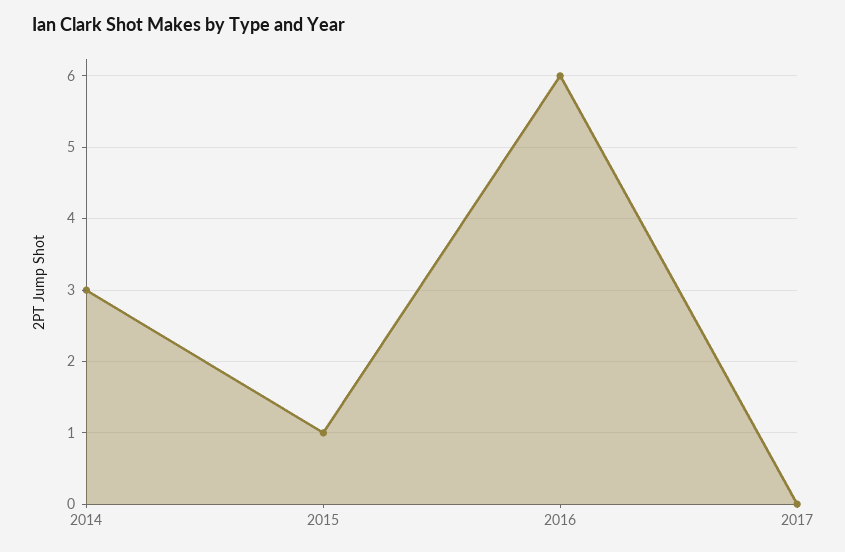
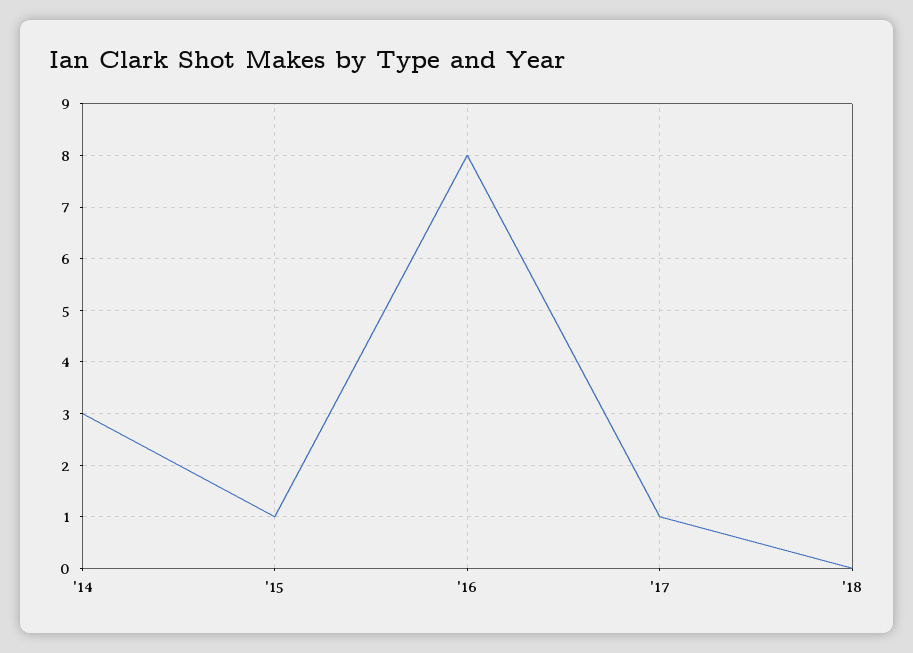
2016: 6 -> 8
2017: 0 -> 1
'18: none -> 0

